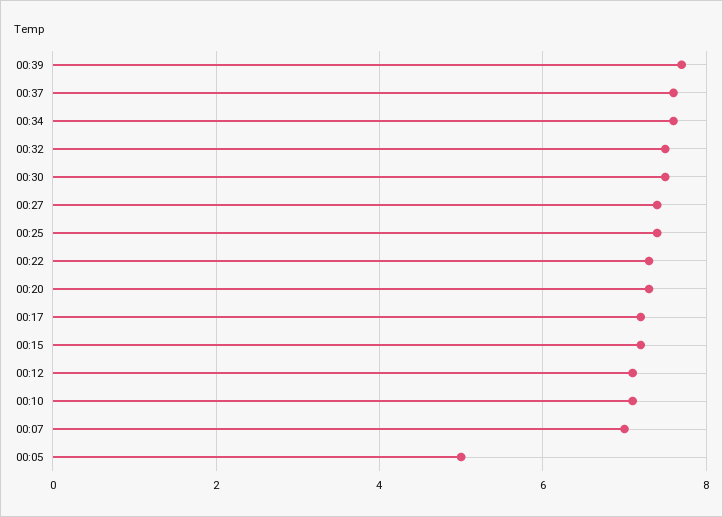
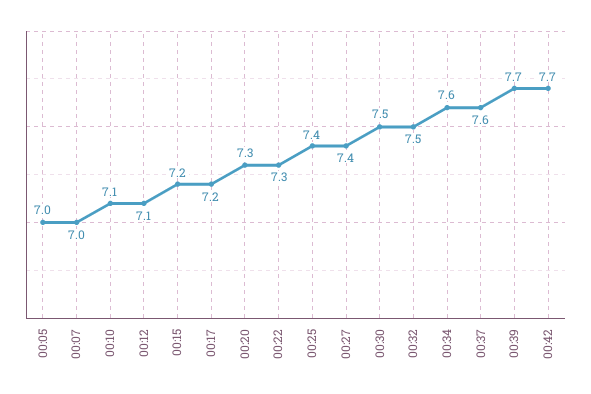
00:05: 5 -> 7
00:42: none -> 7.7

